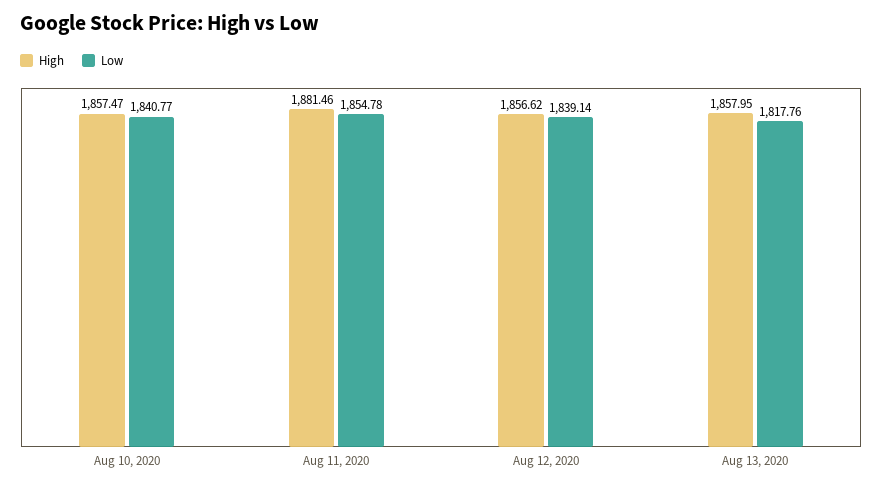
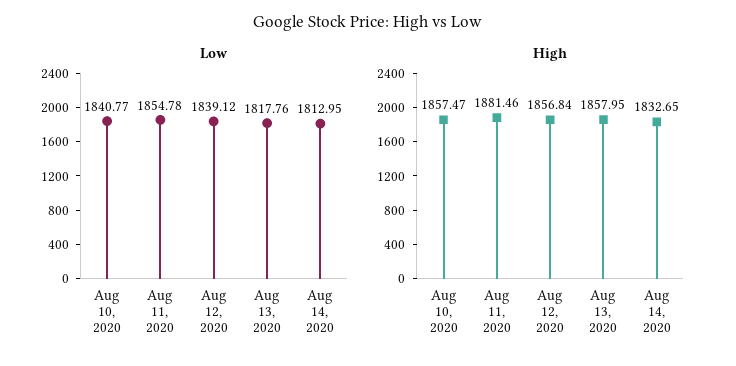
High, Aug 12, 2020: 1856.62 -> 1856.84
Low, Aug 12, 2020: 1839.14 -> 1839.12
Low, Aug 14, 2020: none -> 1812.95
High, Aug 14, 2020: none -> 1832.65

